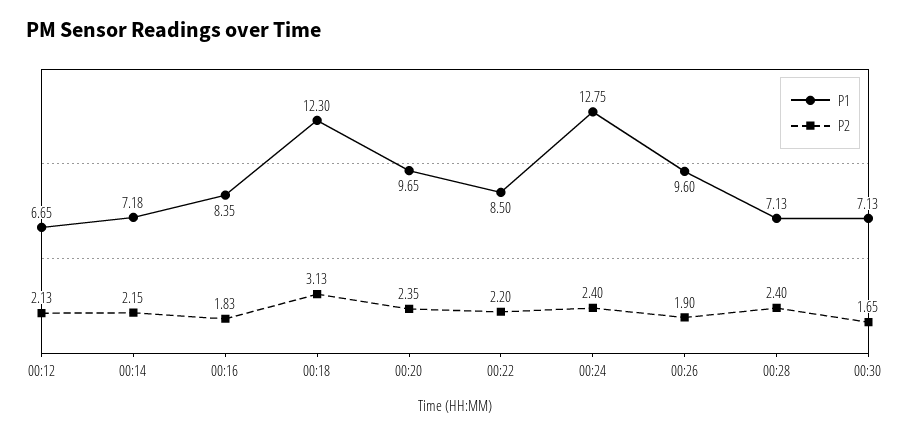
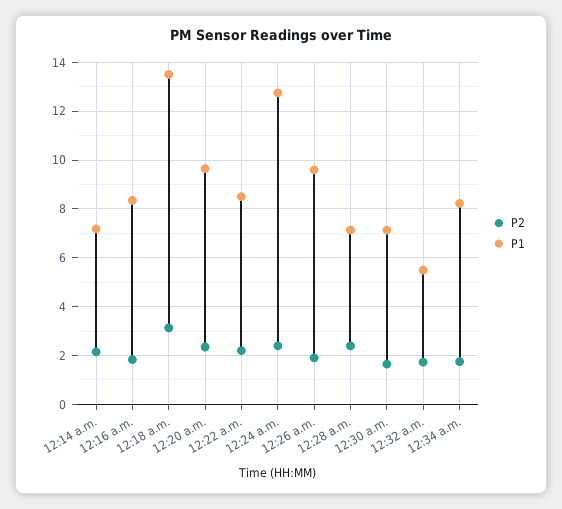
P1, 00:12: 6.65 -> none
P2, 00:12: 2.13 -> none
P1, 00:18: 12.3 -> 13.5
P2, 12:32 a.m.: none -> 1.75
P1, 12:32 a.m.: none -> 5.5
P2, 12:34 a.m.: none -> 1.75
P1, 12:34 a.m.: none -> 8.25

